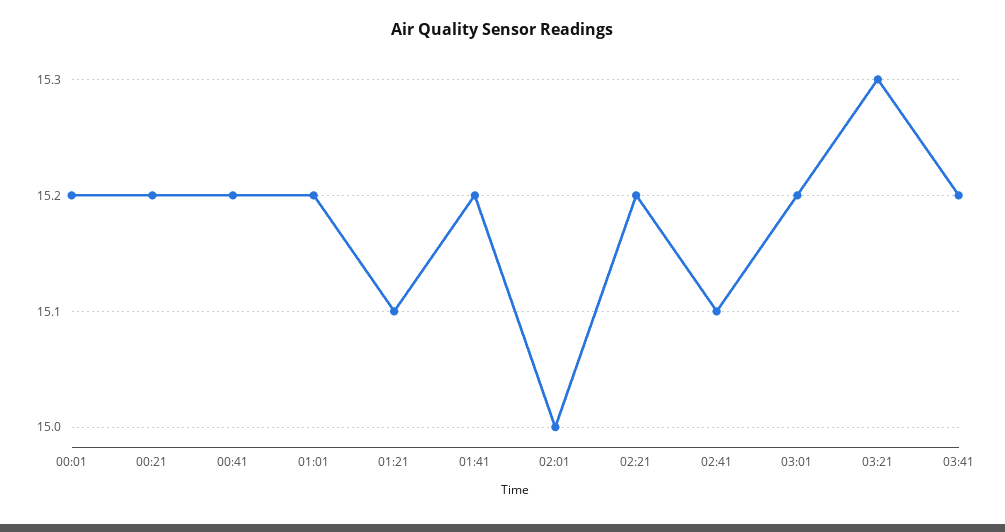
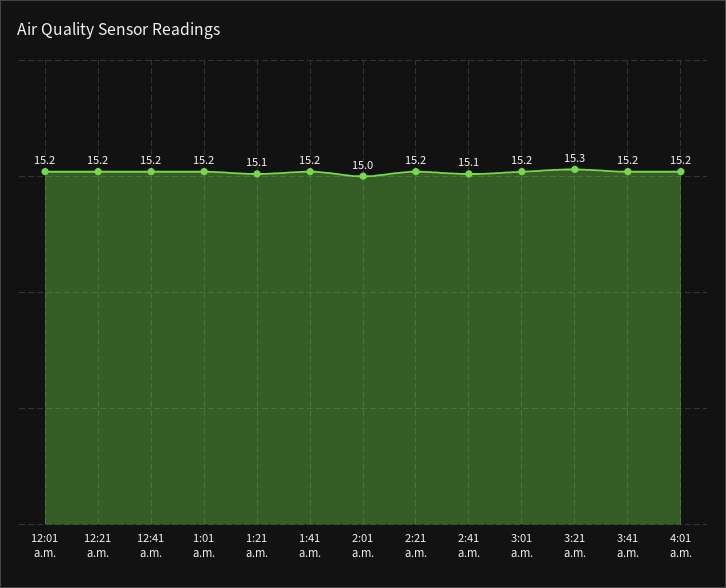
4:01 a.m.: none -> 15.2

